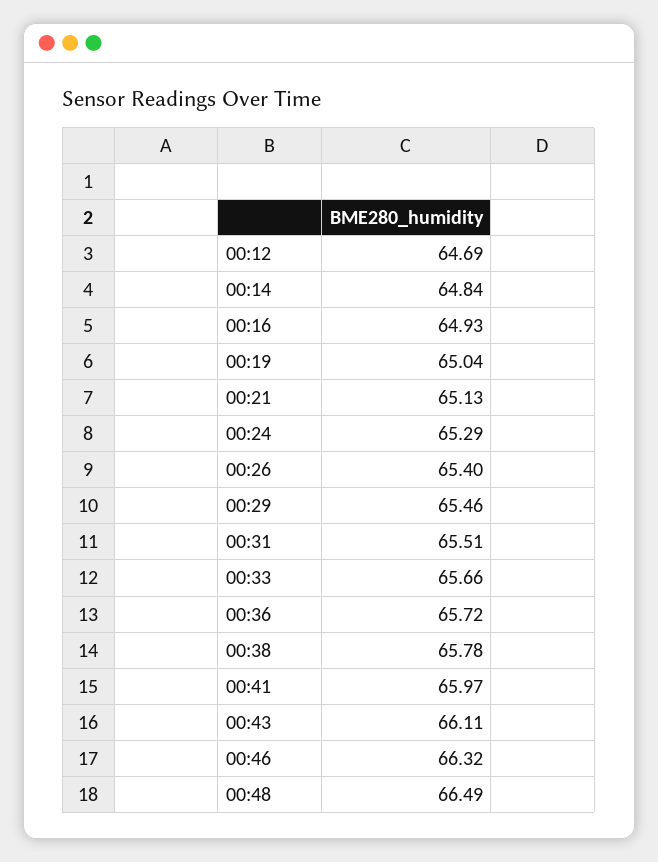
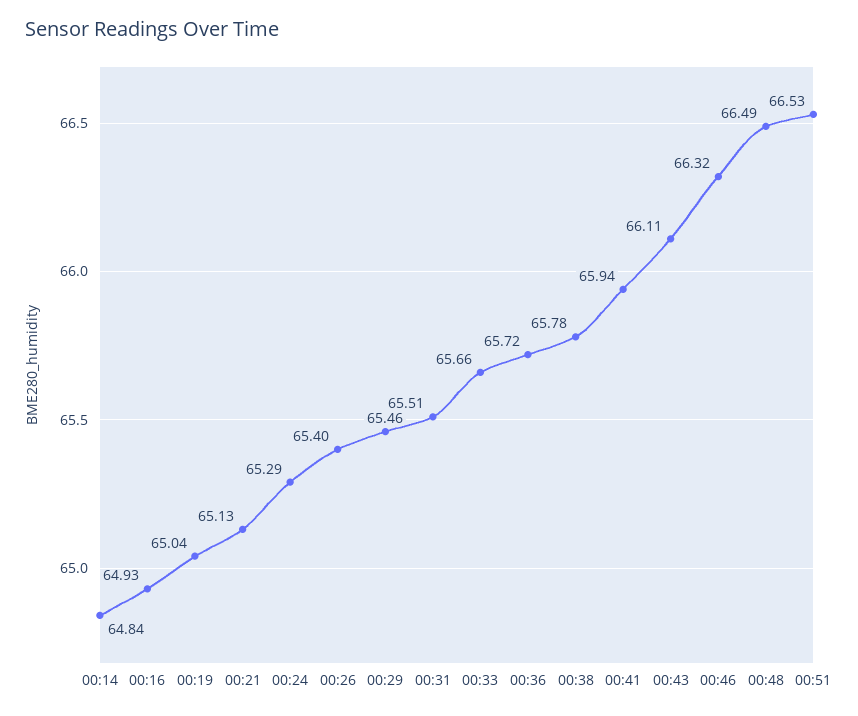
00:12: 64.69 -> none
00:41: 65.97 -> 65.94
00:51: none -> 66.53

